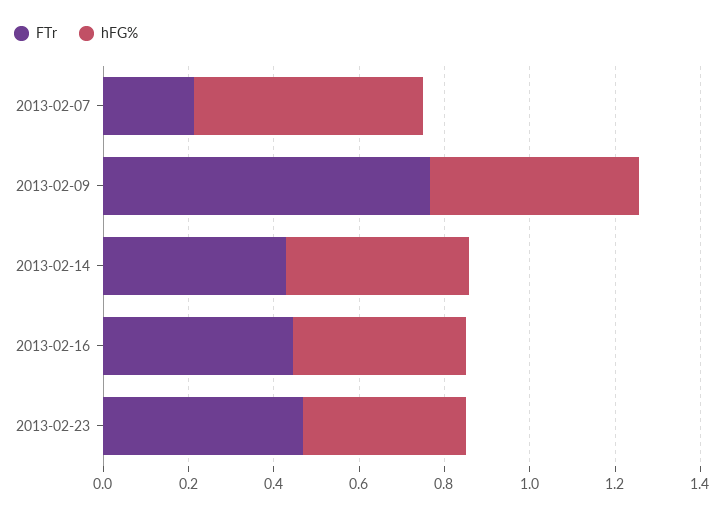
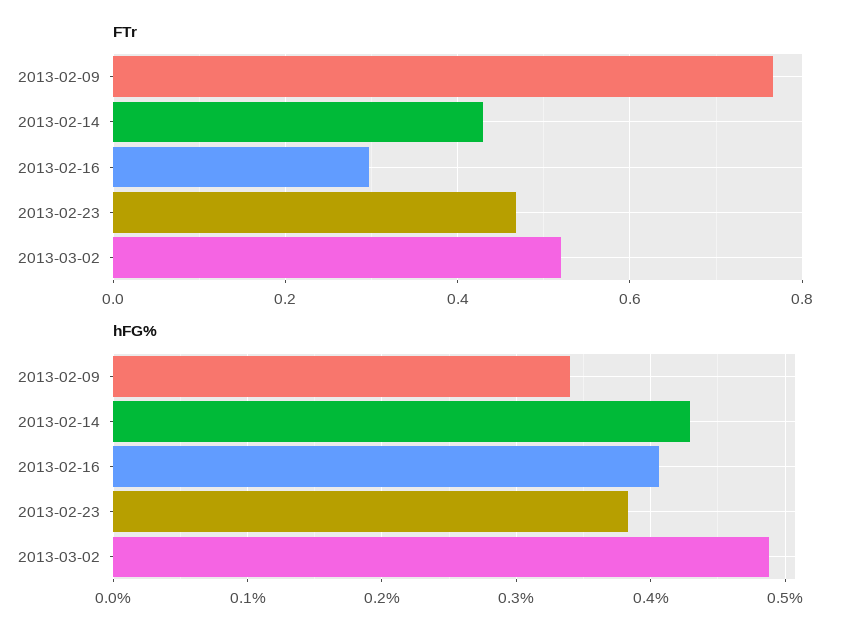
FTr, 2013-02-07: 0.2 -> none
hFG%, 2013-02-07: 0.55 -> none
hFG%, 2013-02-09: 0.5 -> 0.34
FTr, 2013-02-16: 0.45 -> 0.3
FTr, 2013-03-02: none -> 0.52
hFG%, 2013-03-02: none -> 0.49

